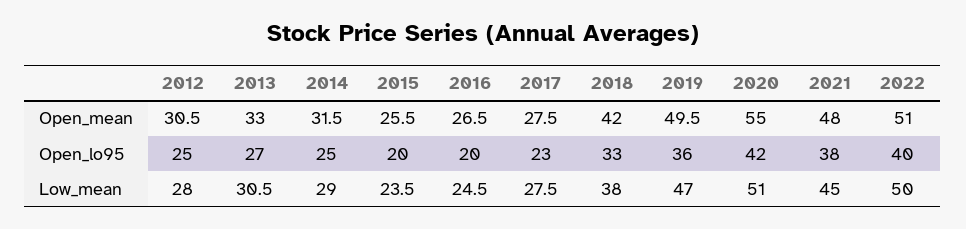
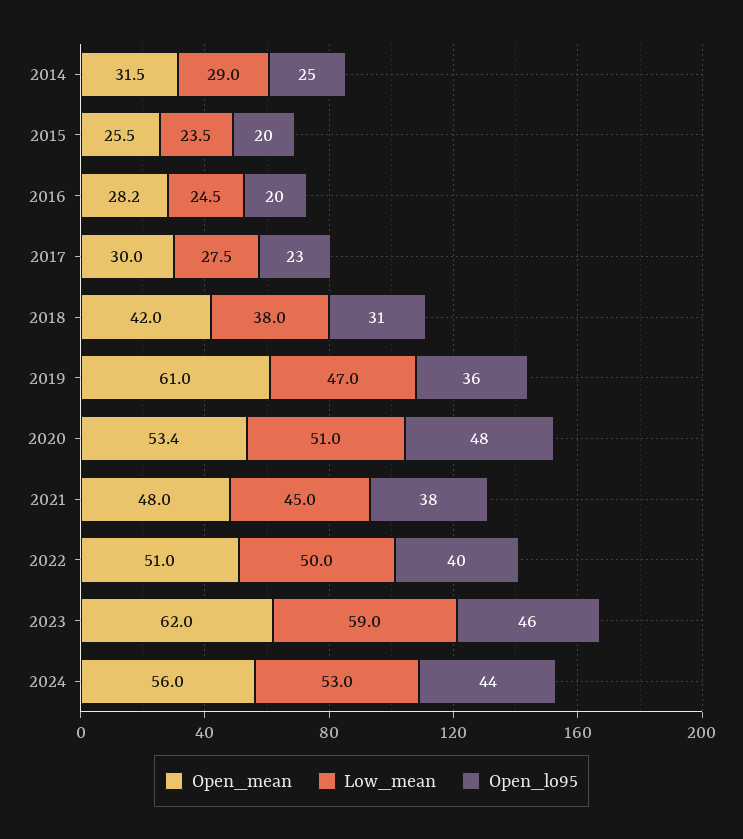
Open_mean, 2012: 30.5 -> none
Open_mean, 2013: 33 -> none
Open_mean, 2016: 26.5 -> 28.2
Open_mean, 2017: 27.5 -> 30
Open_mean, 2019: 49.5 -> 61
Open_mean, 2020: 55 -> 53.4
Open_lo95, 2012: 25 -> none
Open_lo95, 2013: 27 -> none
Open_lo95, 2018: 33 -> 31
Open_lo95, 2020: 42 -> 48
Low_mean, 2012: 28 -> none
Low_mean, 2013: 30.5 -> none
Open_mean, 2023: none -> 62
Low_mean, 2023: none -> 59
Open_lo95, 2023: none -> 46
Open_mean, 2024: none -> 56
Low_mean, 2024: none -> 53
Open_lo95, 2024: none -> 44

